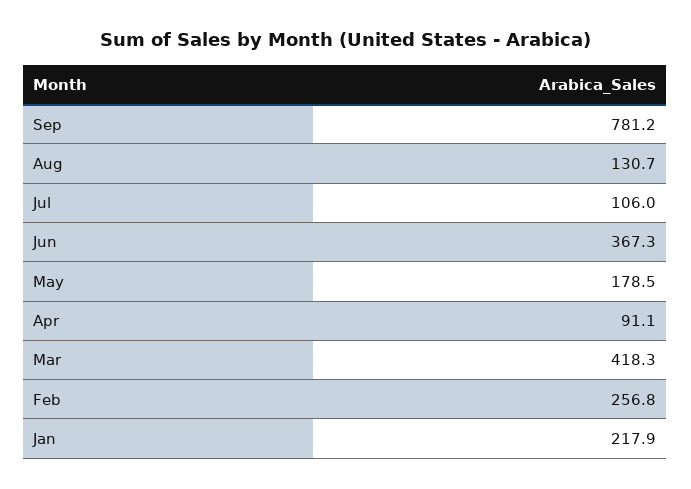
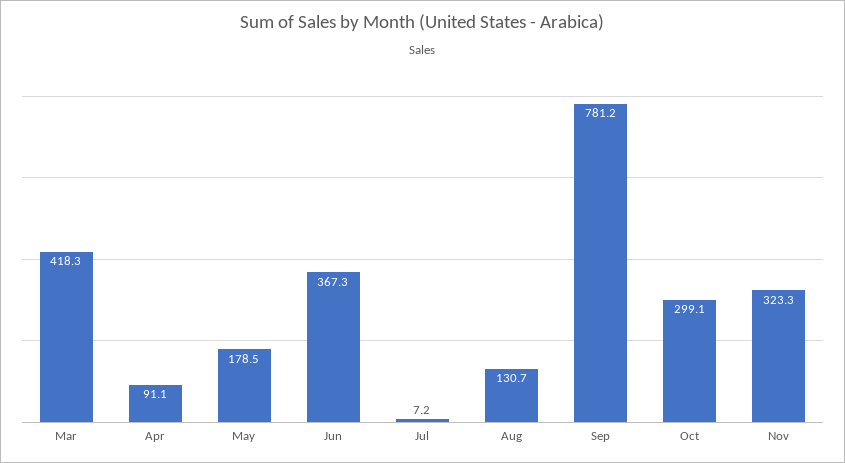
Jul: 106 -> 7.2
Feb: 256.8 -> none
Jan: 217.9 -> none
Oct: none -> 299.1
Nov: none -> 323.3

